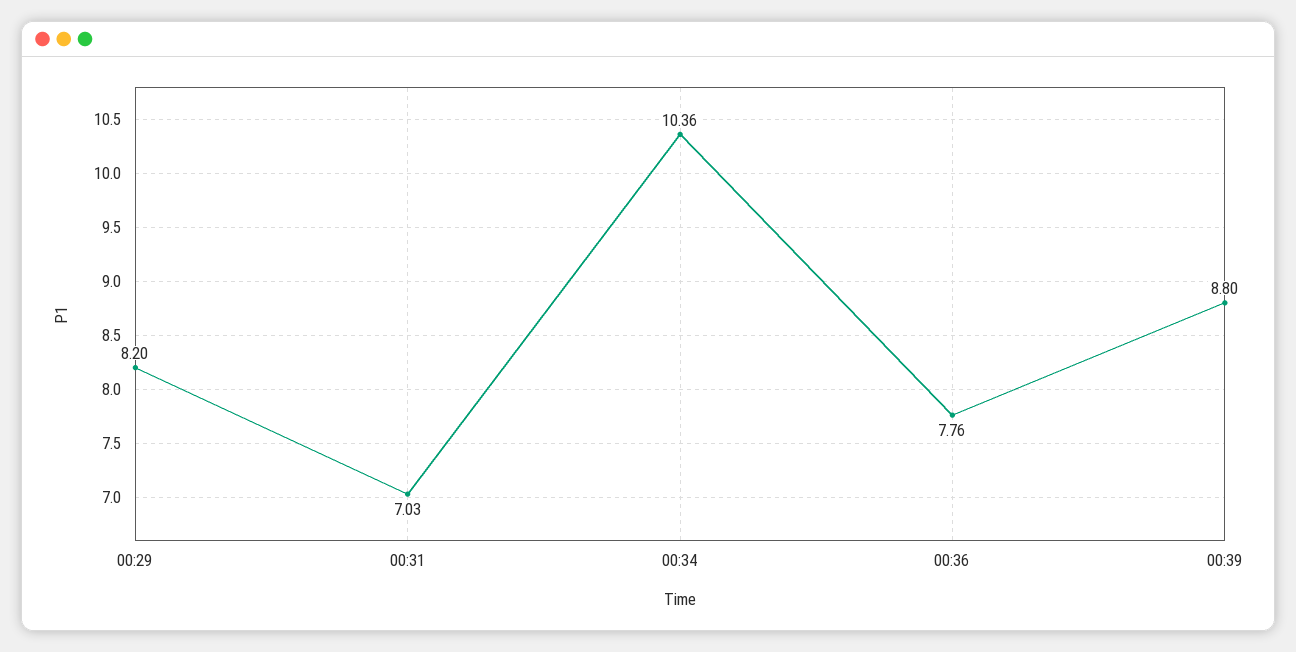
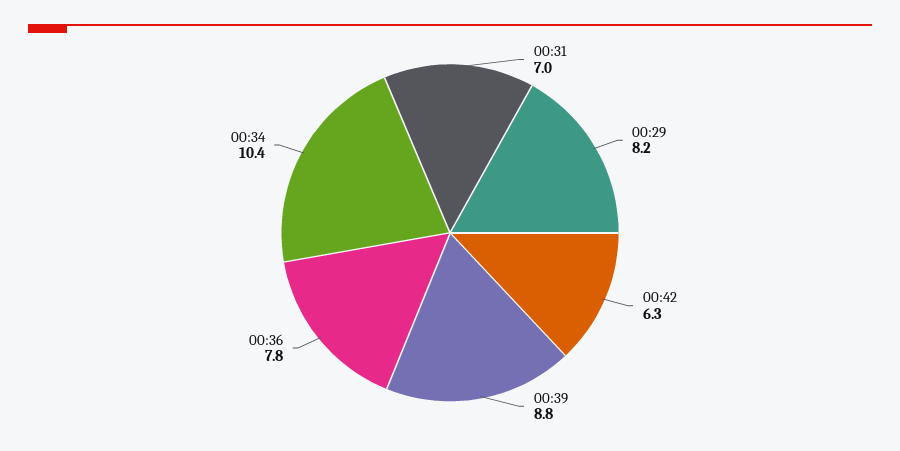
00:42: none -> 6.3

